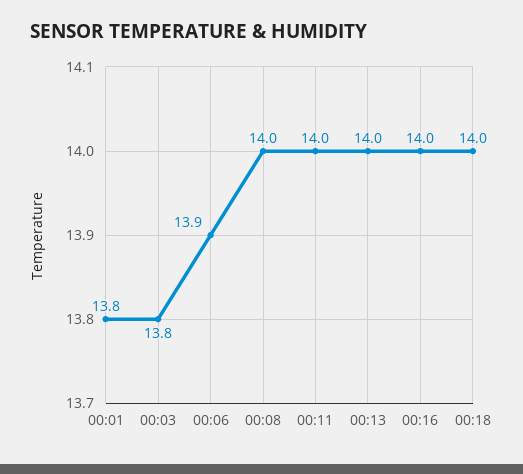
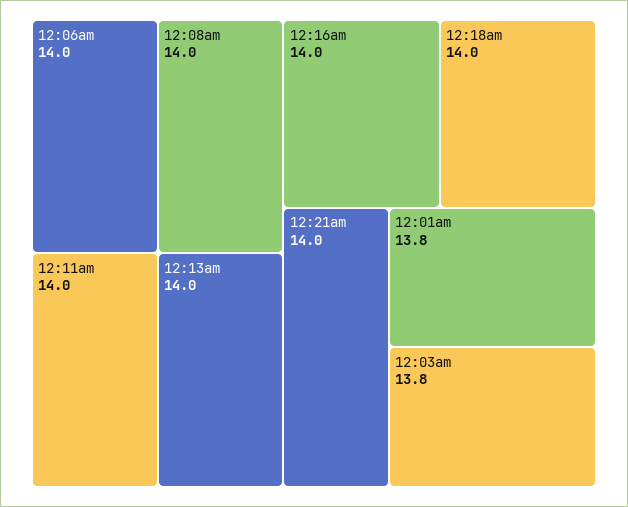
00:06: 13.9 -> 14
12:21am: none -> 14

